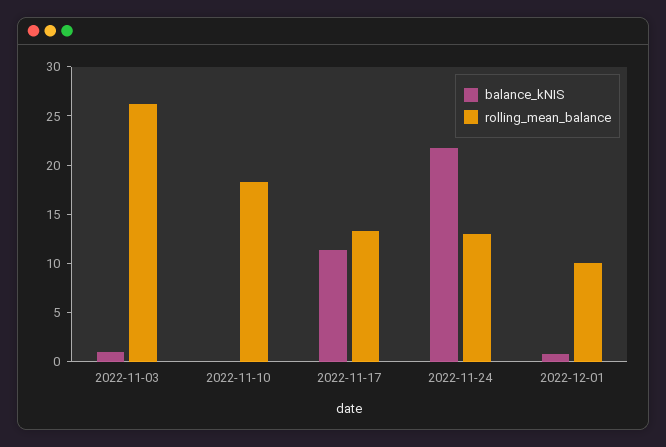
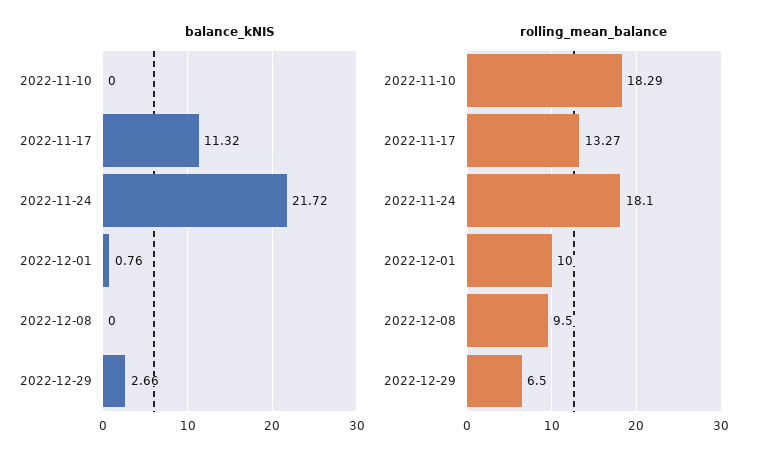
balance_kNIS, 2022-11-03: 1 -> none
rolling_mean_balance, 2022-11-03: 26 -> none
rolling_mean_balance, 2022-11-24: 13 -> 18.1
balance_kNIS, 2022-12-08: none -> 0
balance_kNIS, 2022-12-29: none -> 2.66
rolling_mean_balance, 2022-12-08: none -> 9.5
rolling_mean_balance, 2022-12-29: none -> 6.5

